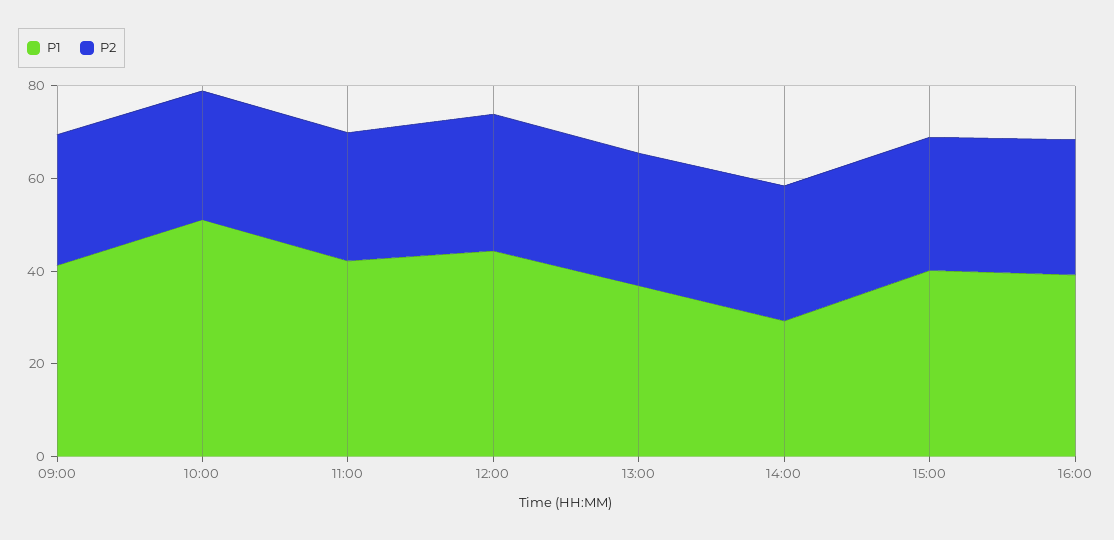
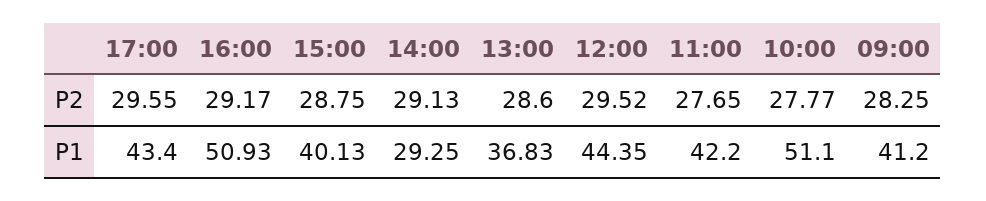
P1, 16:00: 40 -> 50.93
P2, 17:00: none -> 29.55
P1, 17:00: none -> 43.4

